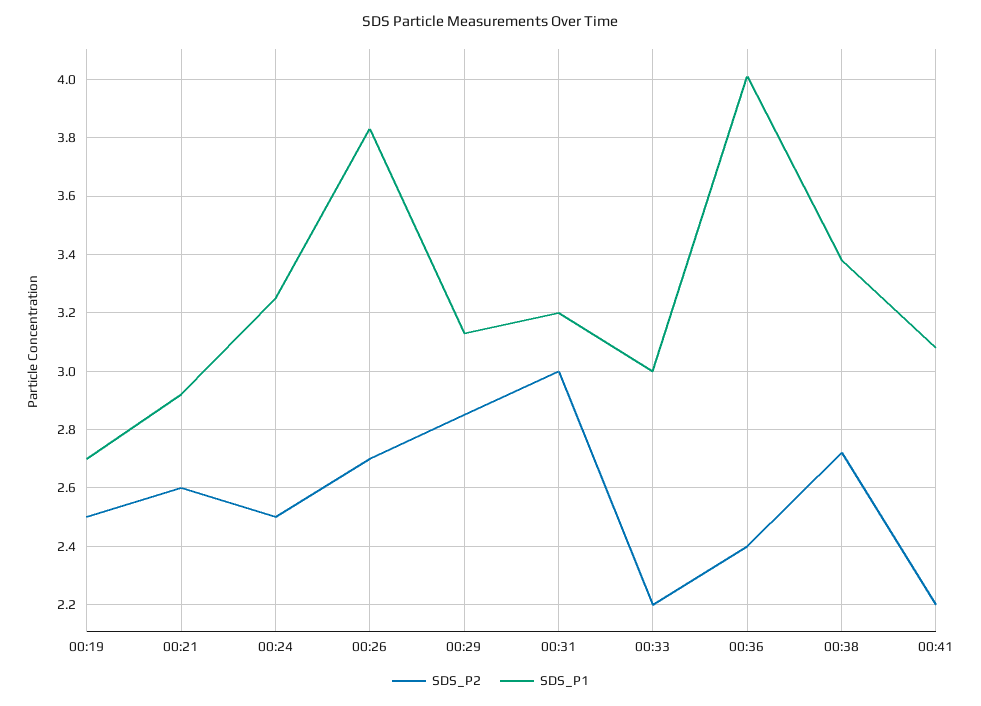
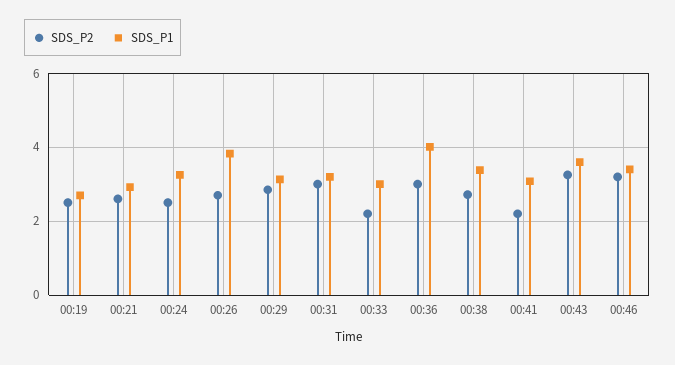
SDS_P2, 00:36: 2.4 -> 3
SDS_P2, 00:43: none -> 3.2
SDS_P1, 00:43: none -> 3.6
SDS_P2, 00:46: none -> 3.2
SDS_P1, 00:46: none -> 3.4

